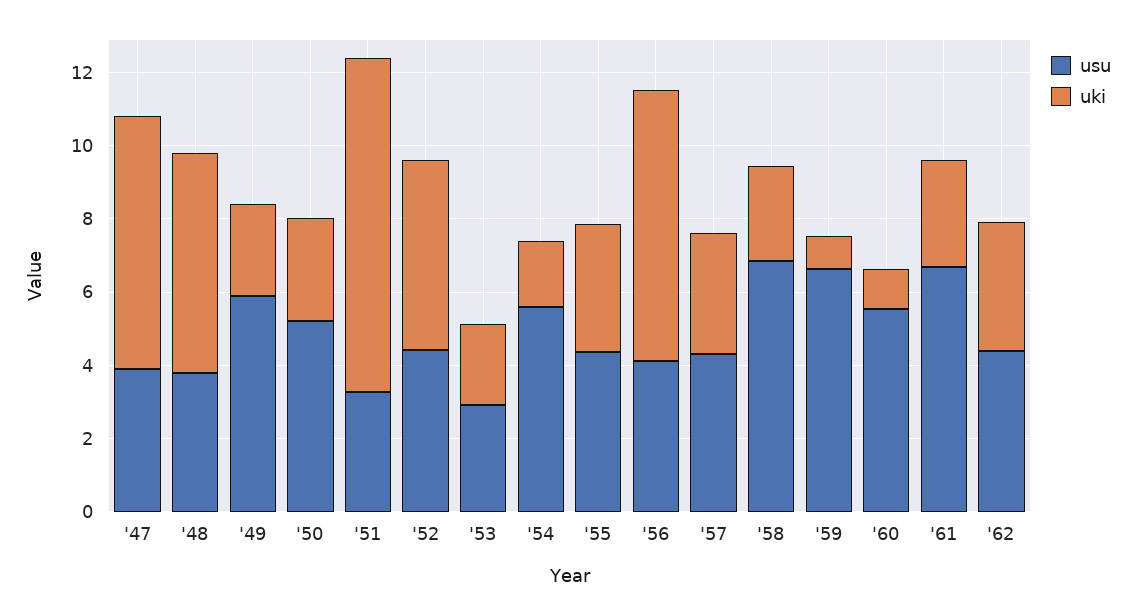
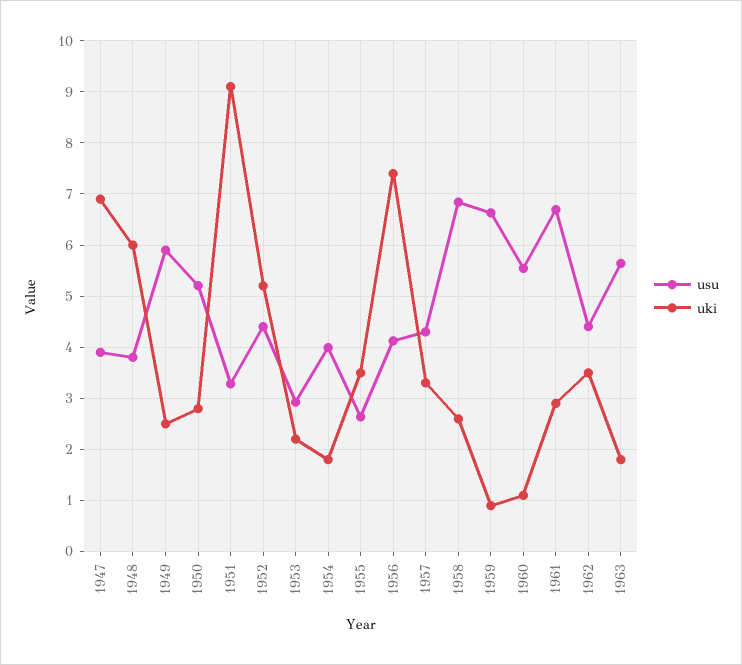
usu, '54: 5.5 -> 4
usu, '55: 4.5 -> 2.6
usu, 1963: none -> 5.6
uki, 1963: none -> 1.8

